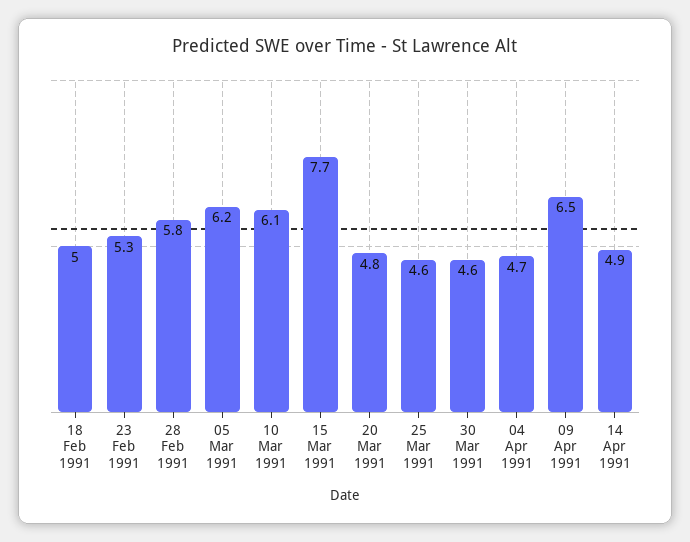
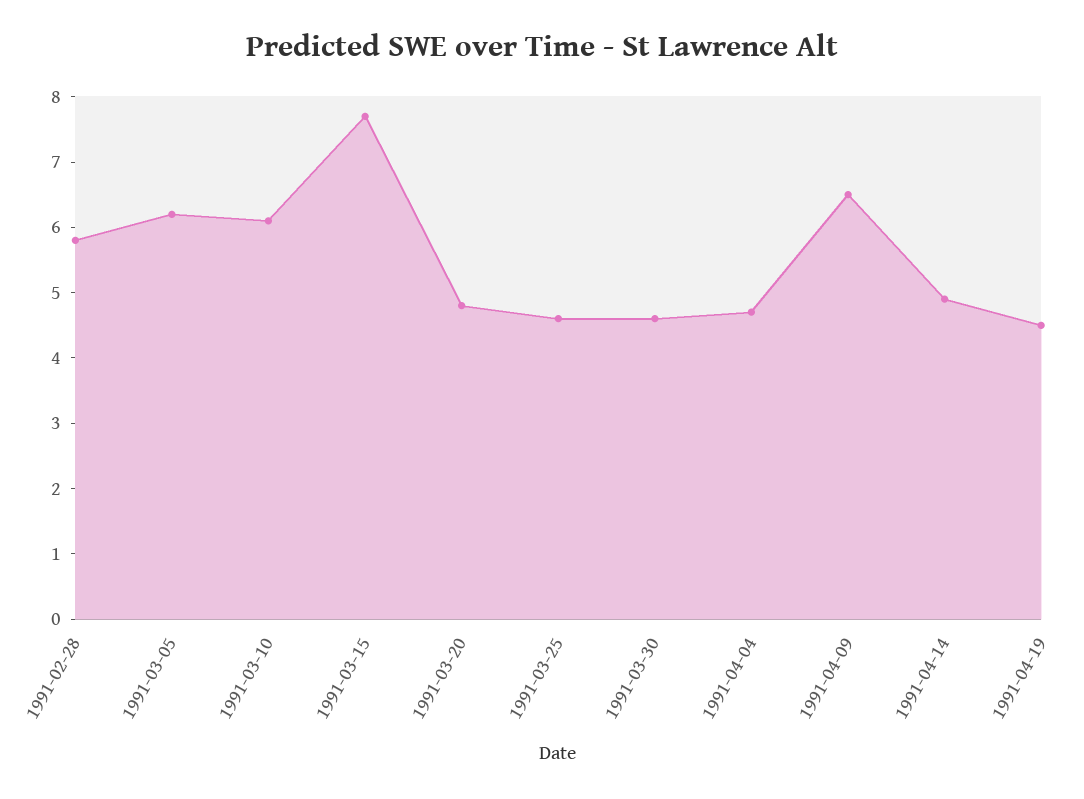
18 Feb 1991: 5 -> none
23 Feb 1991: 5.3 -> none
1991-04-19: none -> 4.5

